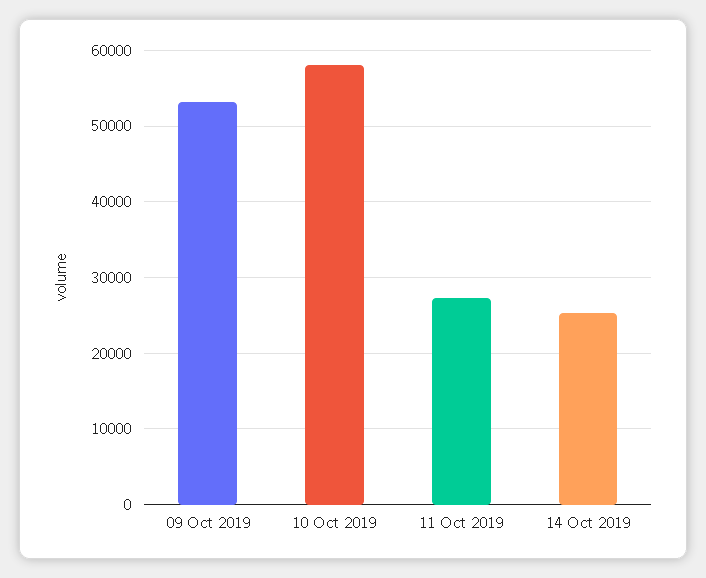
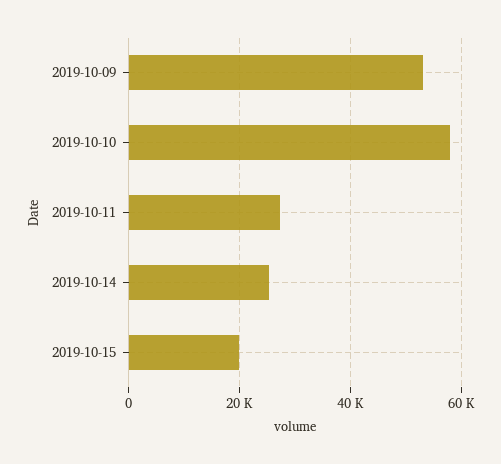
2019-10-15: none -> 20000

